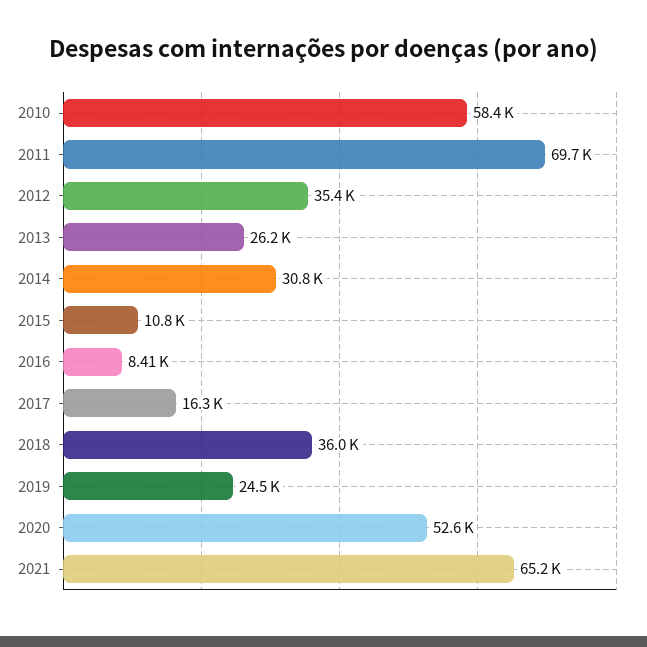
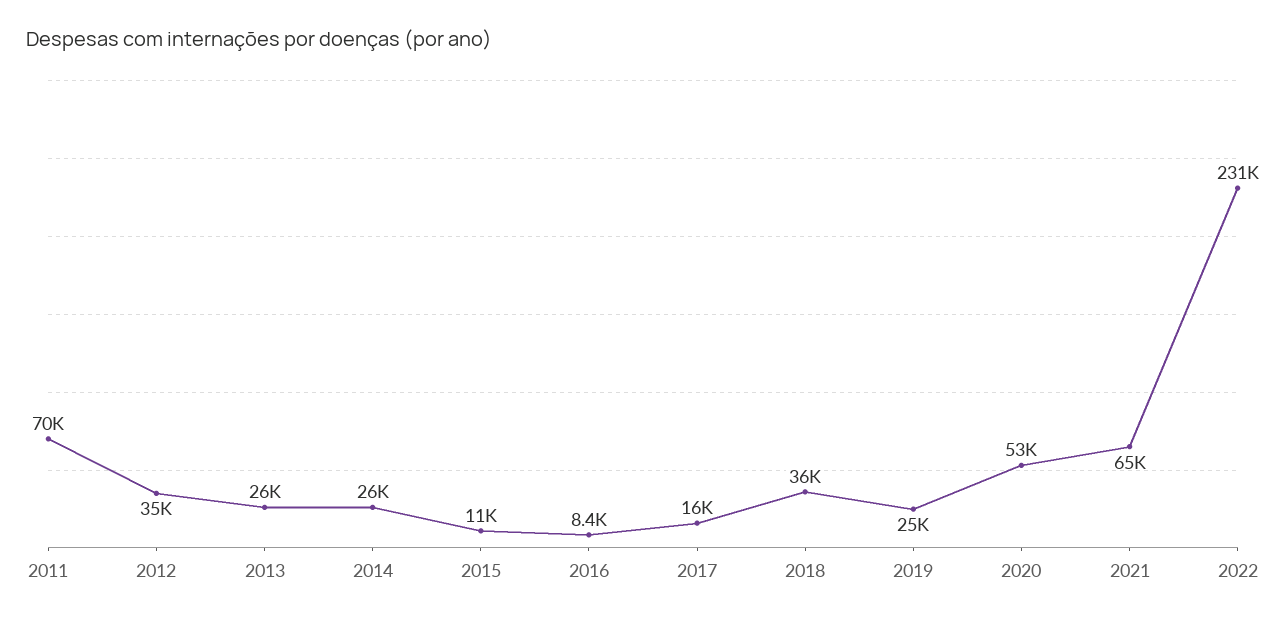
2010: 58400 -> none
2014: 30800 -> 26000
2022: none -> 231000

